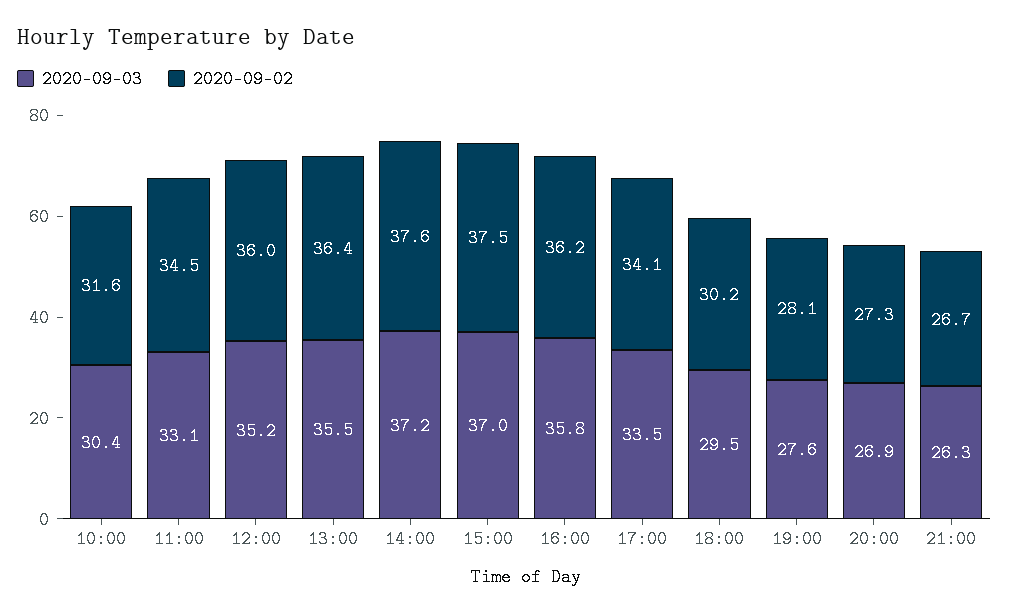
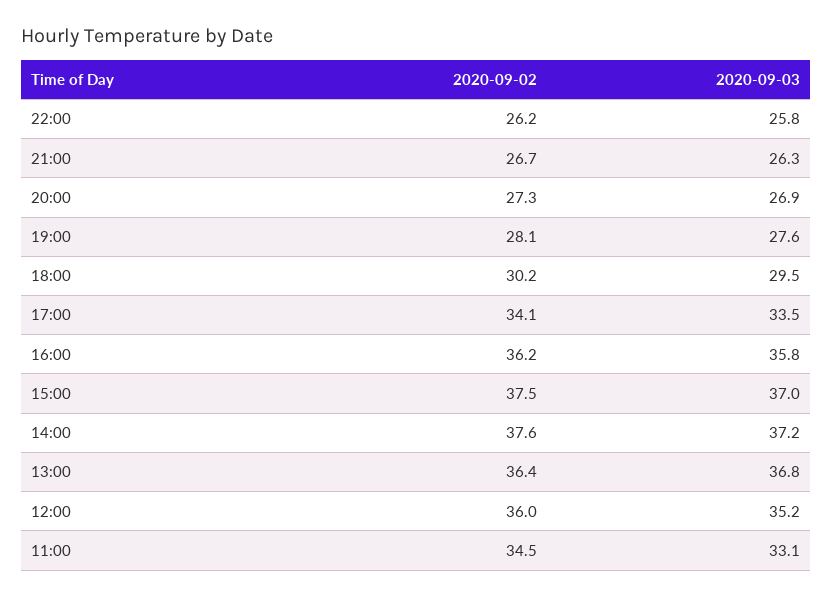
2020-09-03, 10:00: 30.4 -> none
2020-09-02, 10:00: 31.6 -> none
2020-09-03, 13:00: 35.5 -> 36.8
2020-09-02, 22:00: none -> 26.2
2020-09-03, 22:00: none -> 25.8

